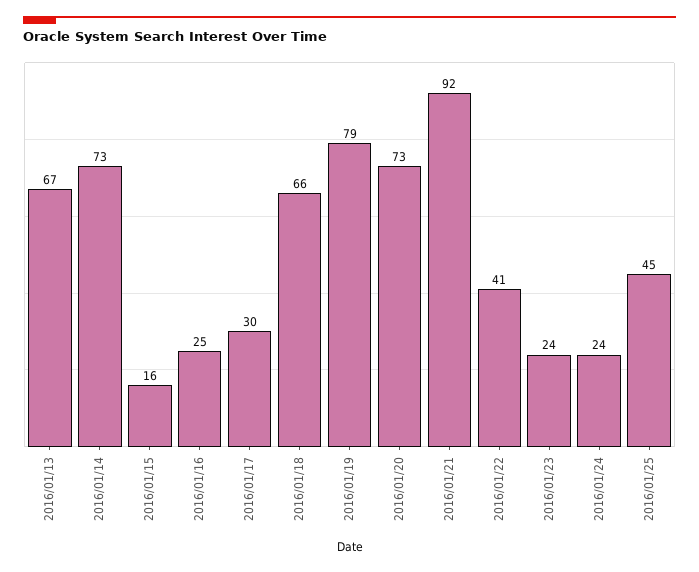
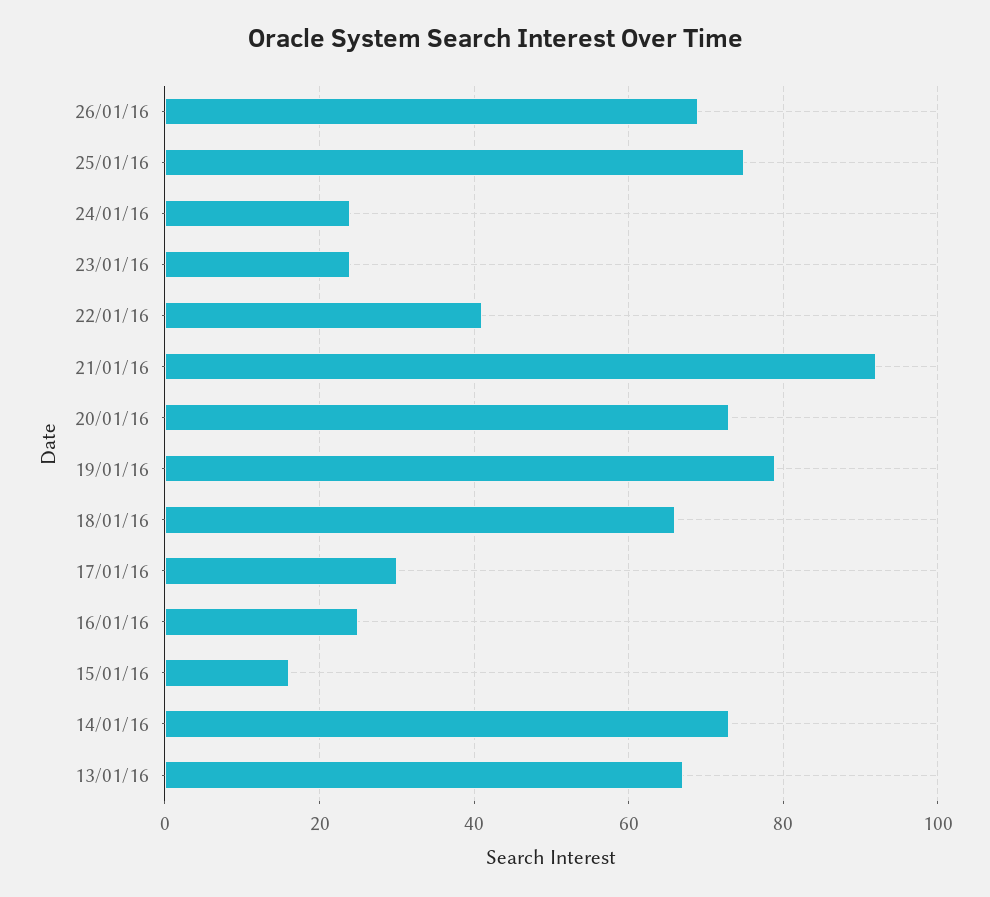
2016/01/25: 45 -> 75
26/01/16: none -> 70

